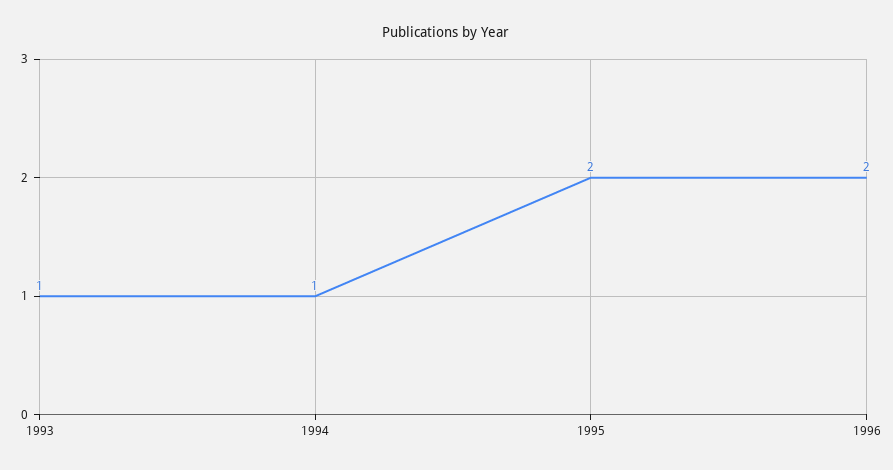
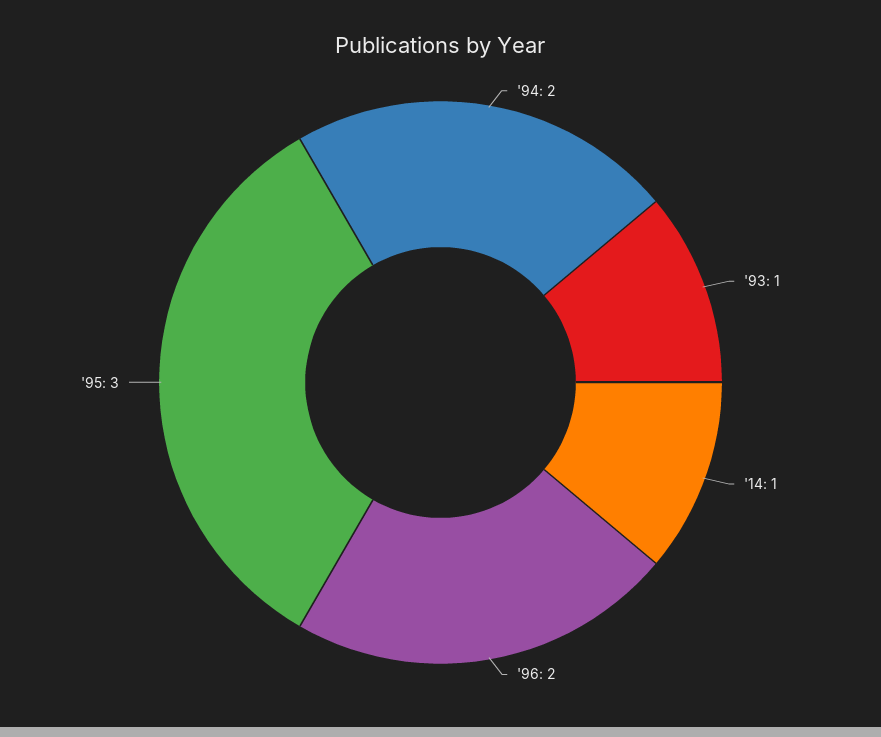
1994: 1 -> 2
1995: 2 -> 3
'14: none -> 1

